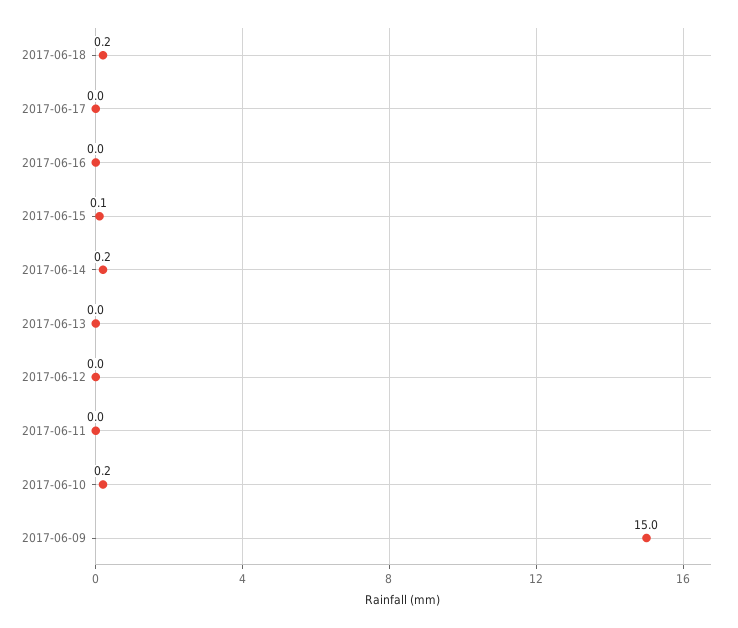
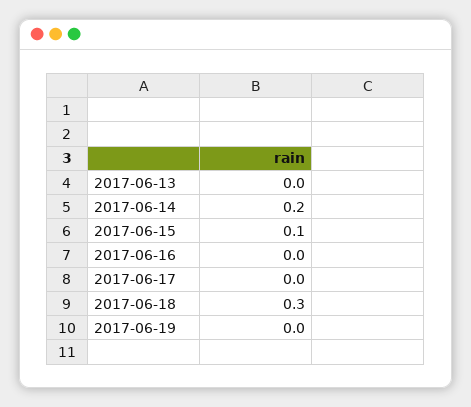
2017-06-18: 0.2 -> 0.3
2017-06-12: 0 -> none
2017-06-11: 0 -> none
2017-06-10: 0.2 -> none
2017-06-09: 15 -> none
2017-06-19: none -> 0

